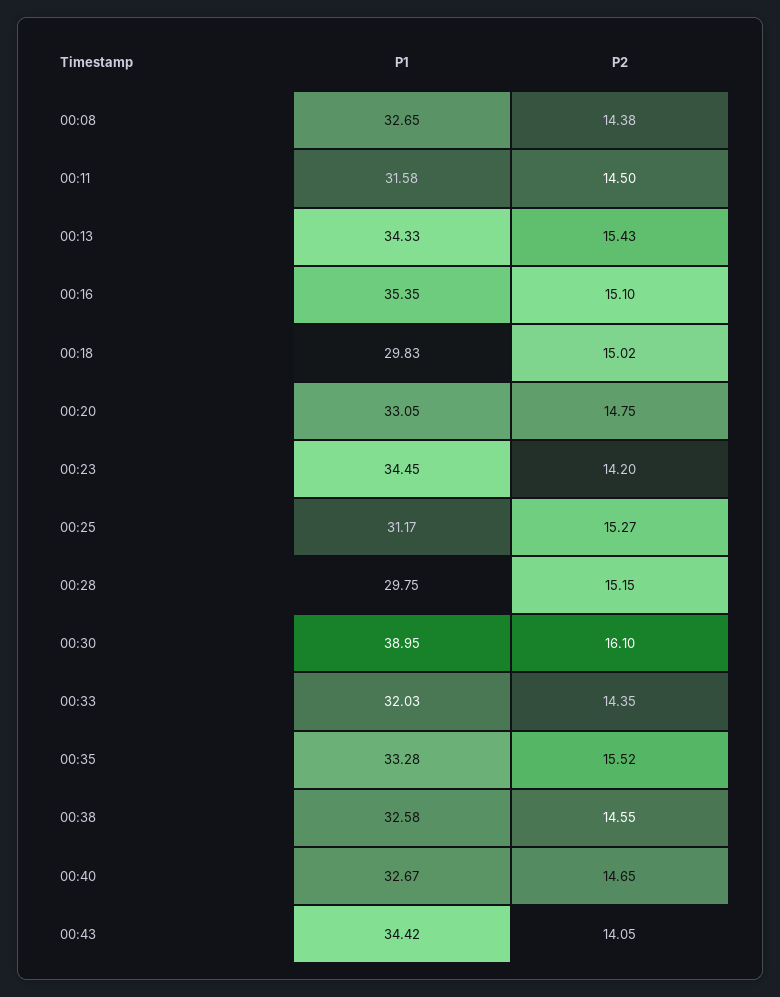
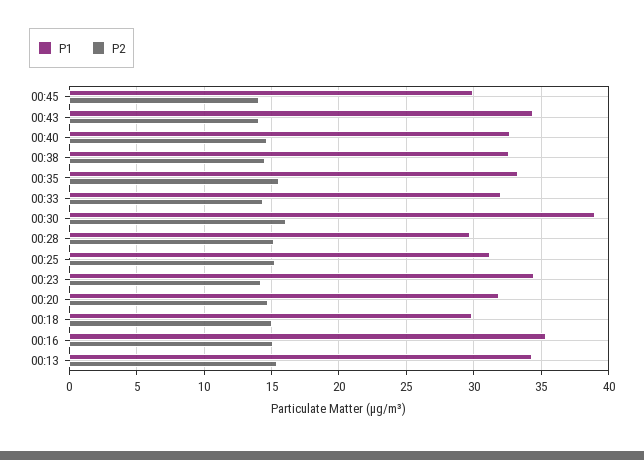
P1, 00:08: 32.65 -> none
P2, 00:08: 14.38 -> none
P1, 00:11: 31.58 -> none
P2, 00:11: 14.5 -> none
P1, 00:20: 33.05 -> 32
P1, 00:45: none -> 30
P2, 00:45: none -> 14

